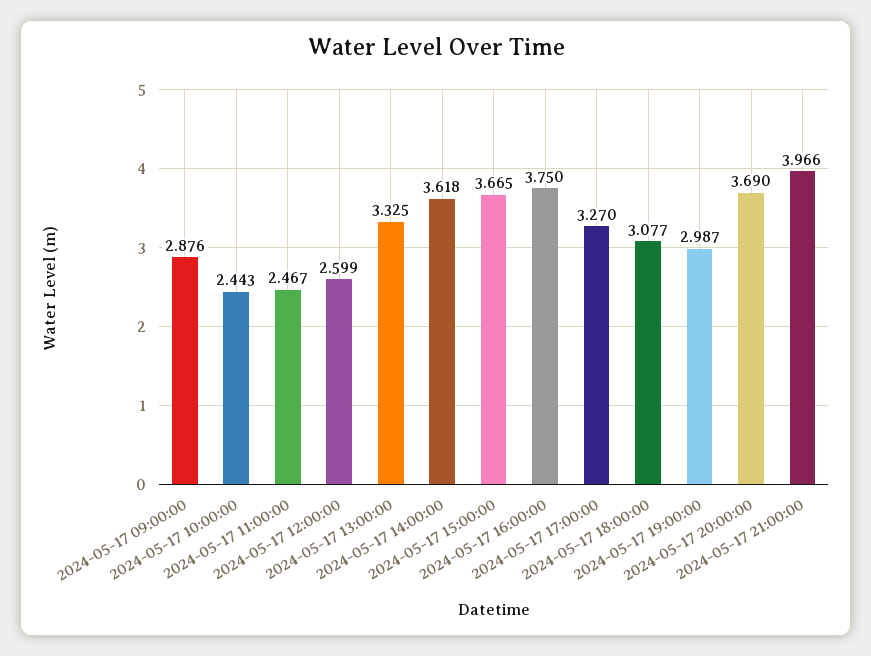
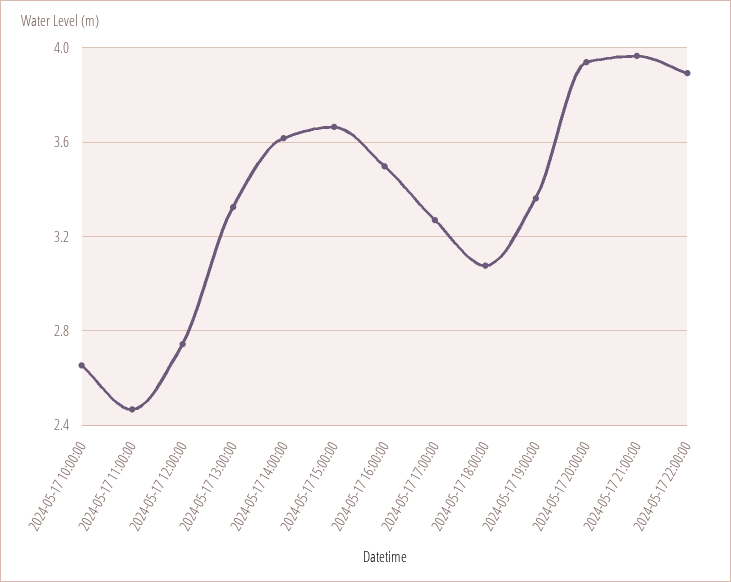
2024-05-17 09:00:00: 2.876 -> none
2024-05-17 10:00:00: 2.443 -> 2.65
2024-05-17 12:00:00: 2.599 -> 2.75
2024-05-17 16:00:00: 3.75 -> 3.5
2024-05-17 19:00:00: 2.987 -> 3.35
2024-05-17 20:00:00: 3.69 -> 3.95
2024-05-17 22:00:00: none -> 3.9

